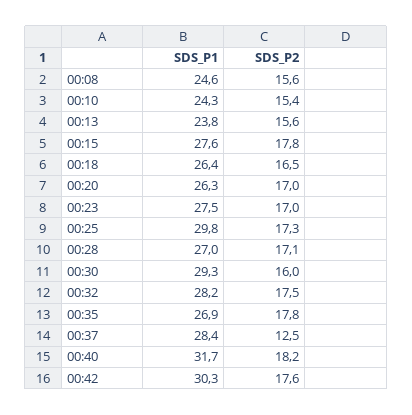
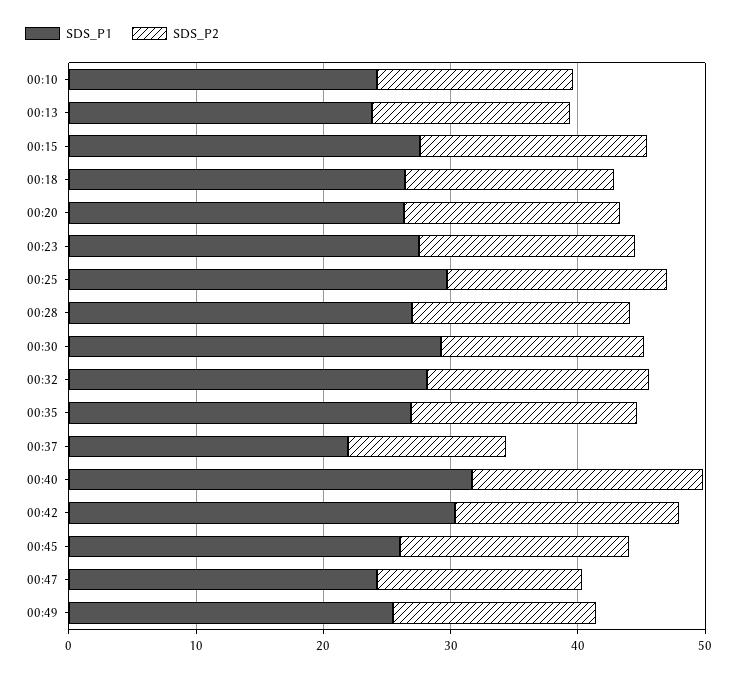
SDS_P1, 00:08: 24.6 -> none
SDS_P2, 00:08: 15.6 -> none
SDS_P1, 00:37: 28.4 -> 22
SDS_P1, 00:45: none -> 26
SDS_P2, 00:45: none -> 18
SDS_P1, 00:47: none -> 24
SDS_P2, 00:47: none -> 16
SDS_P1, 00:49: none -> 26
SDS_P2, 00:49: none -> 16

